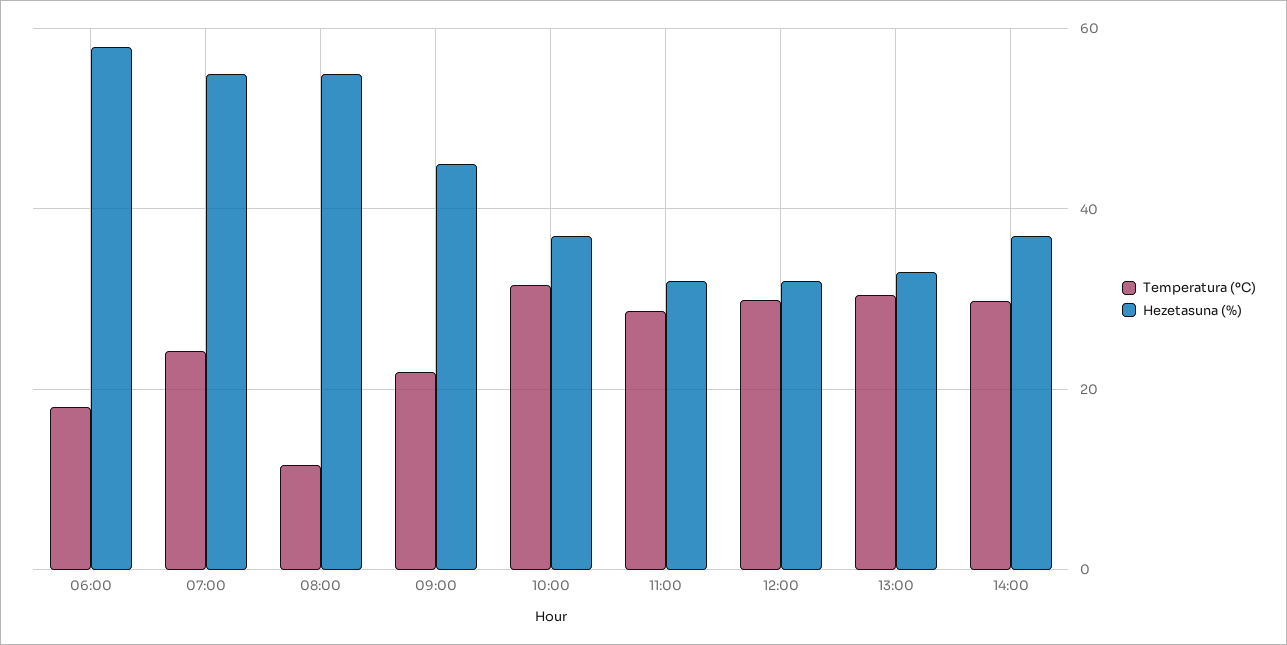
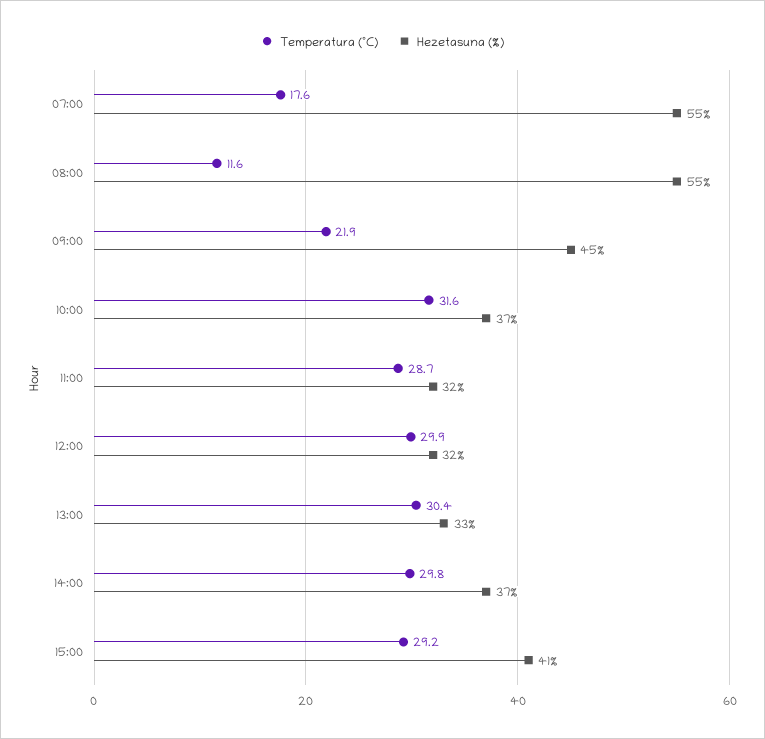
Temperatura (ºC), 06:00: 18 -> none
Hezetasuna (%), 06:00: 58 -> none
Temperatura (ºC), 07:00: 24 -> 17.6
Temperatura (ºC), 15:00: none -> 29.2
Hezetasuna (%), 15:00: none -> 41

